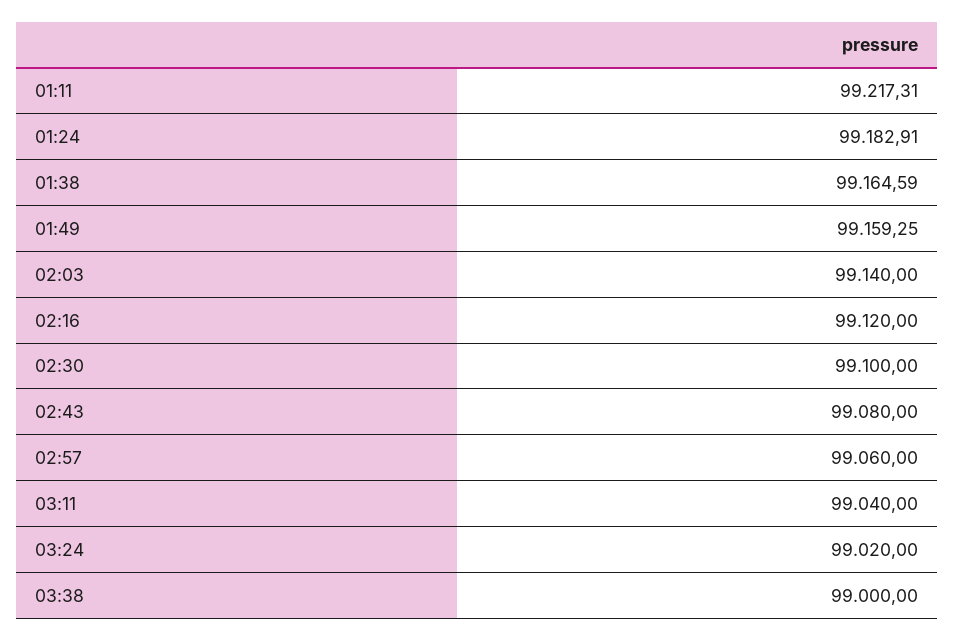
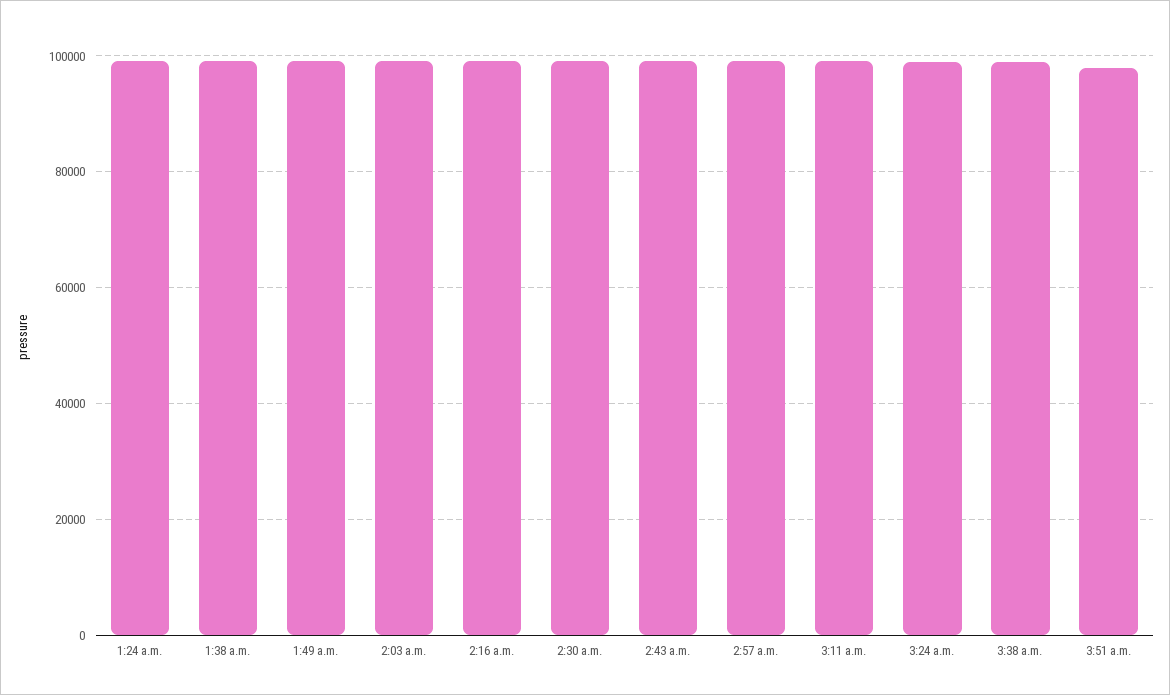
01:11: 99217.31 -> none
3:51 a.m.: none -> 98000

